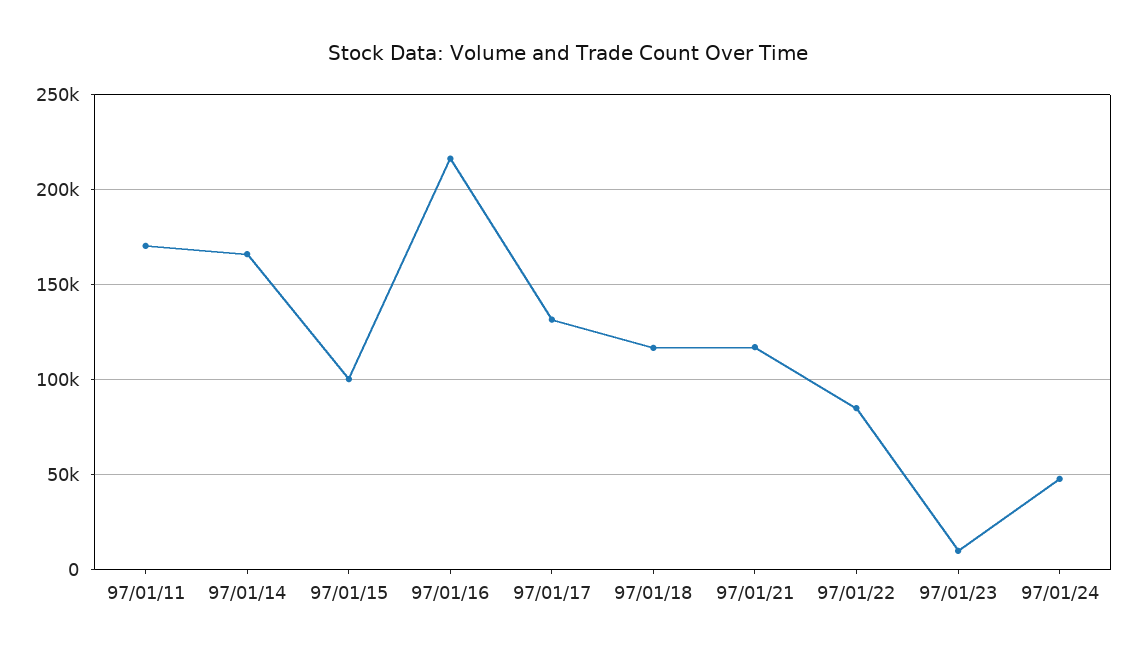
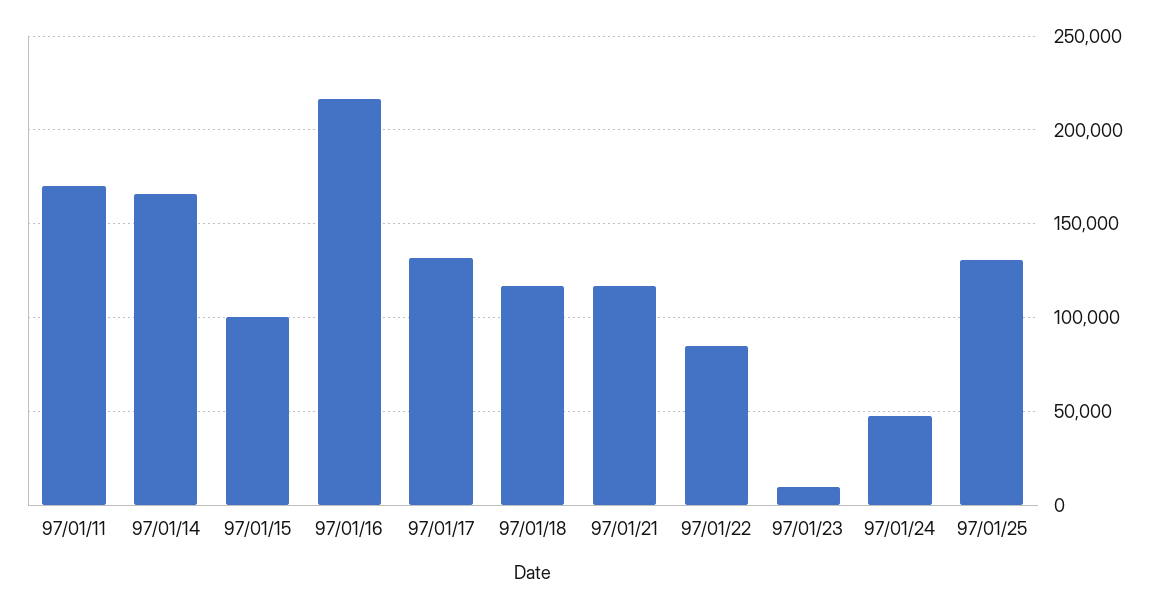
97/01/25: none -> 130000

